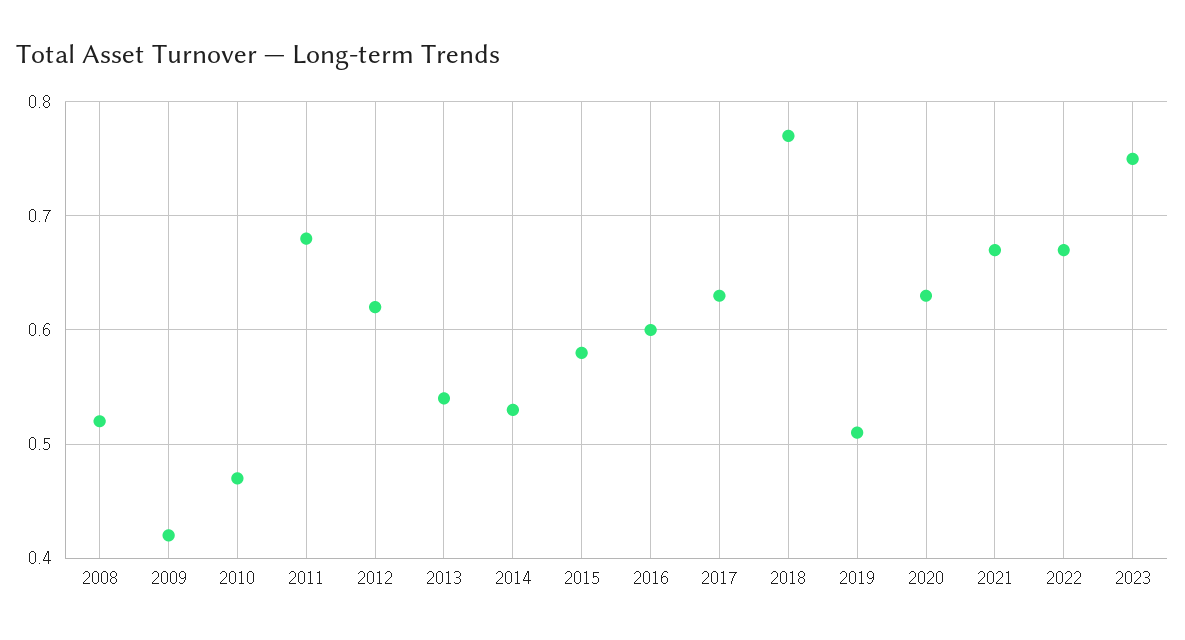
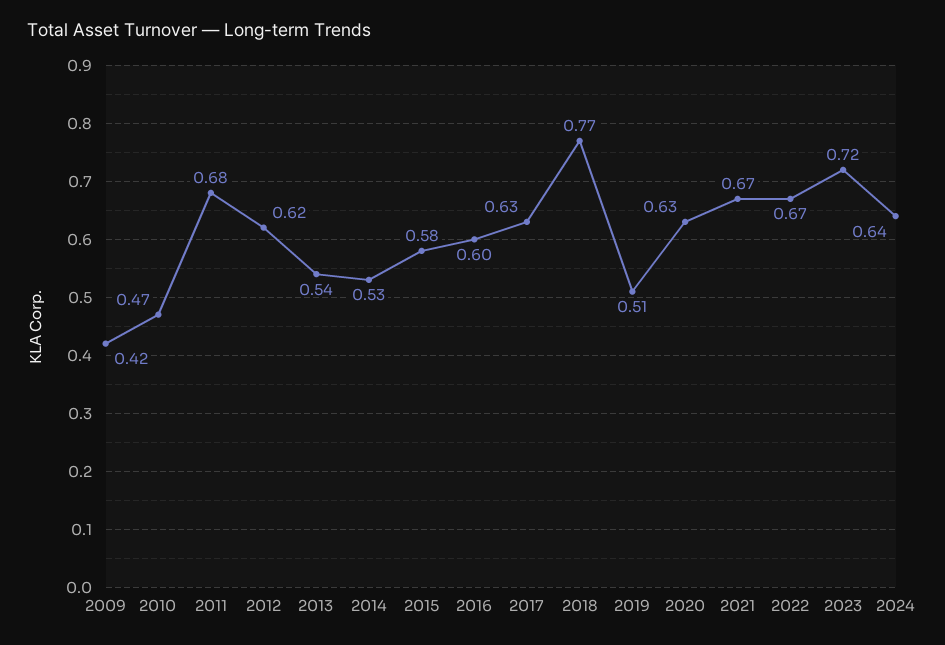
2008: 0.52 -> none
2023: 0.75 -> 0.72
2024: none -> 0.64

